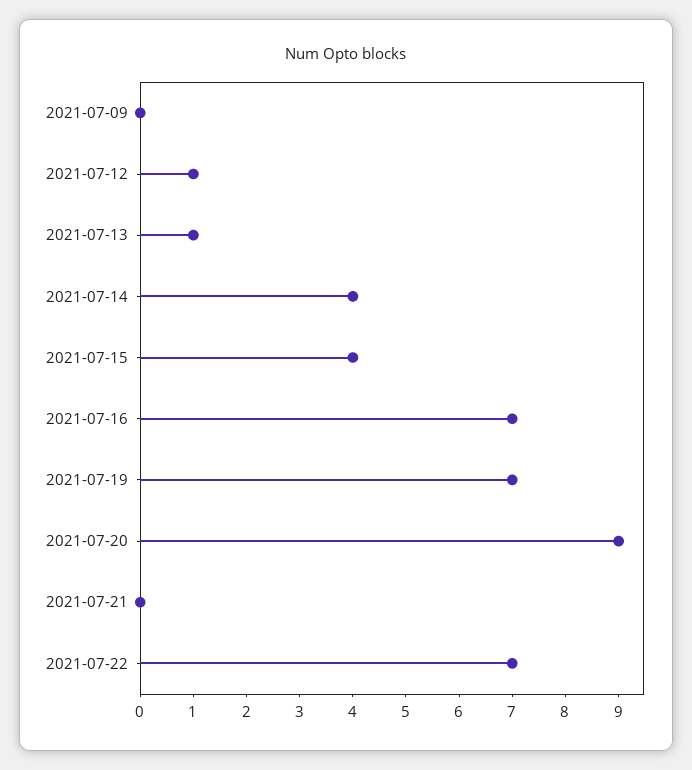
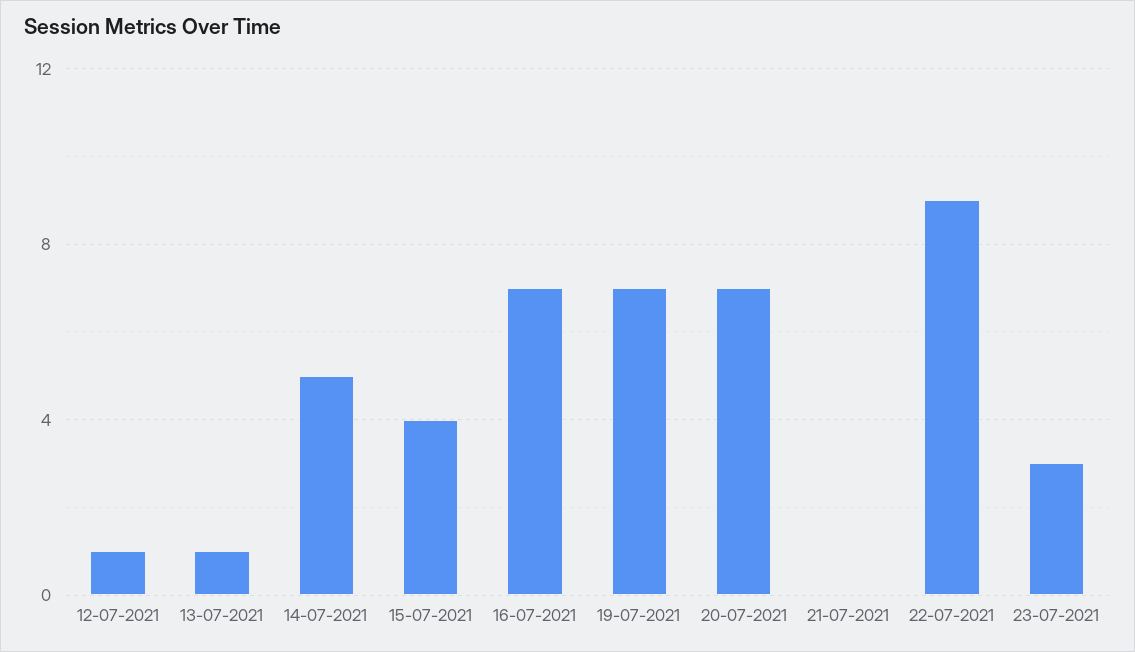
2021-07-09: 0 -> none
2021-07-14: 4 -> 5
2021-07-20: 9 -> 7
2021-07-22: 7 -> 9
23-07-2021: none -> 3

